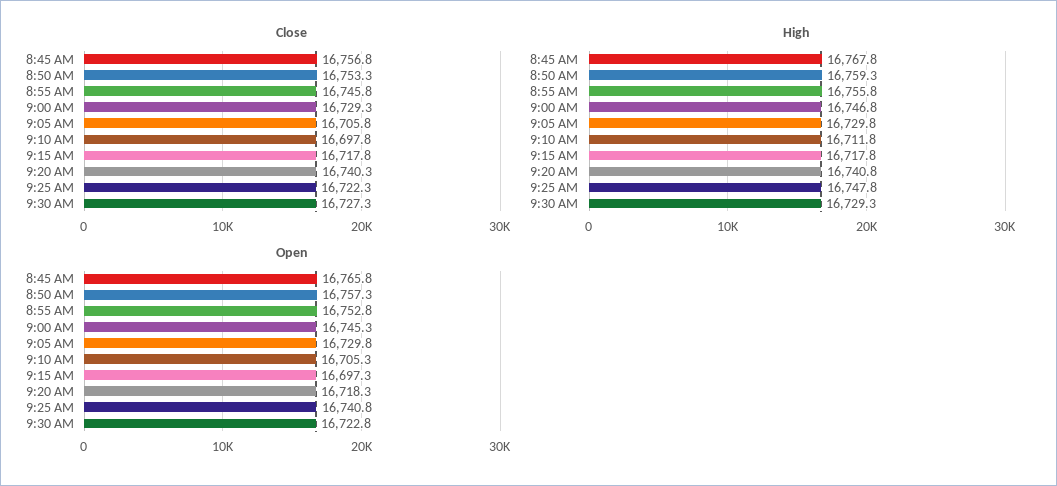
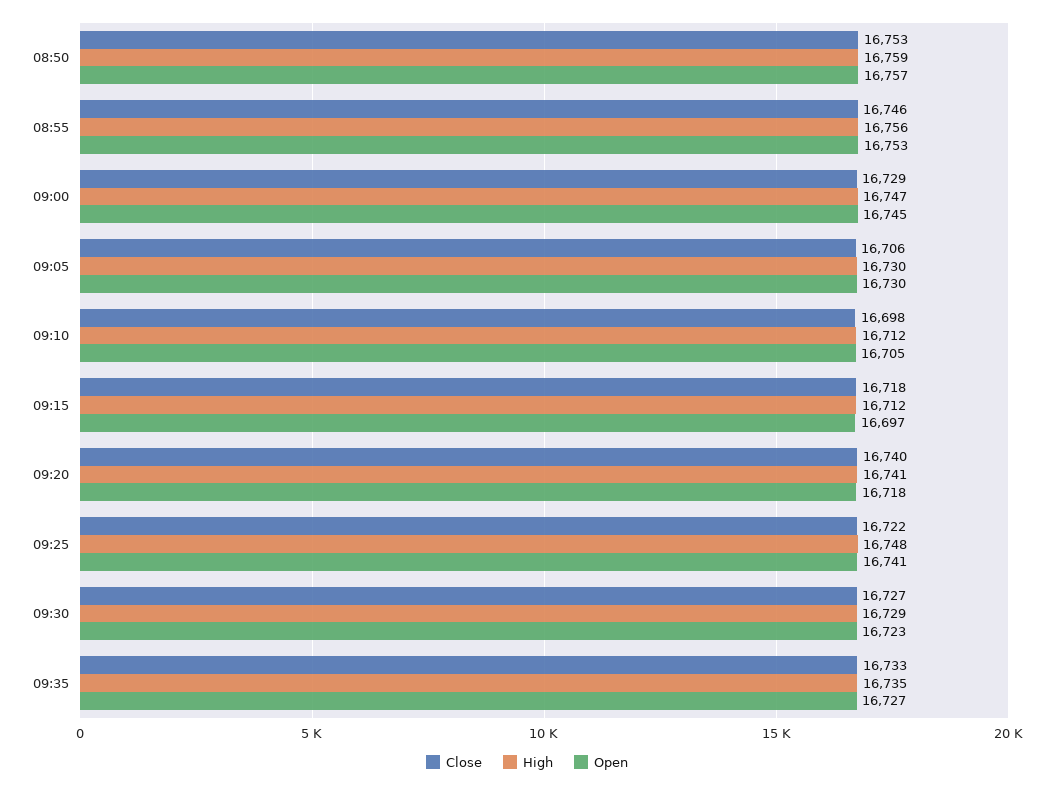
Close, 8:45 AM: 16756.8 -> none
High, 8:45 AM: 16767.8 -> none
High, 9:15 AM: 16717.8 -> 16712
Open, 8:45 AM: 16765.8 -> none
Close, 09:35: none -> 16733
High, 09:35: none -> 16735
Open, 09:35: none -> 16727

